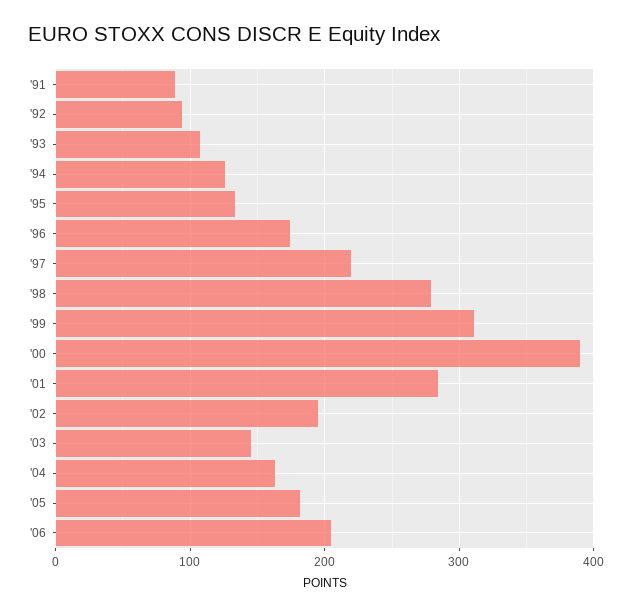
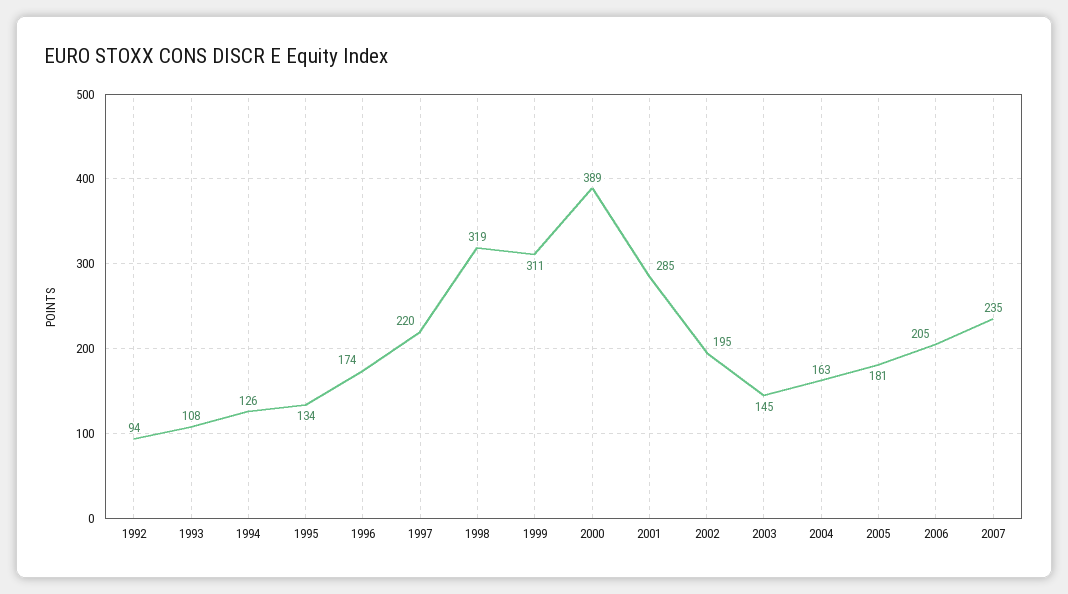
'91: 90 -> none
'98: 280 -> 319
2007: none -> 235

